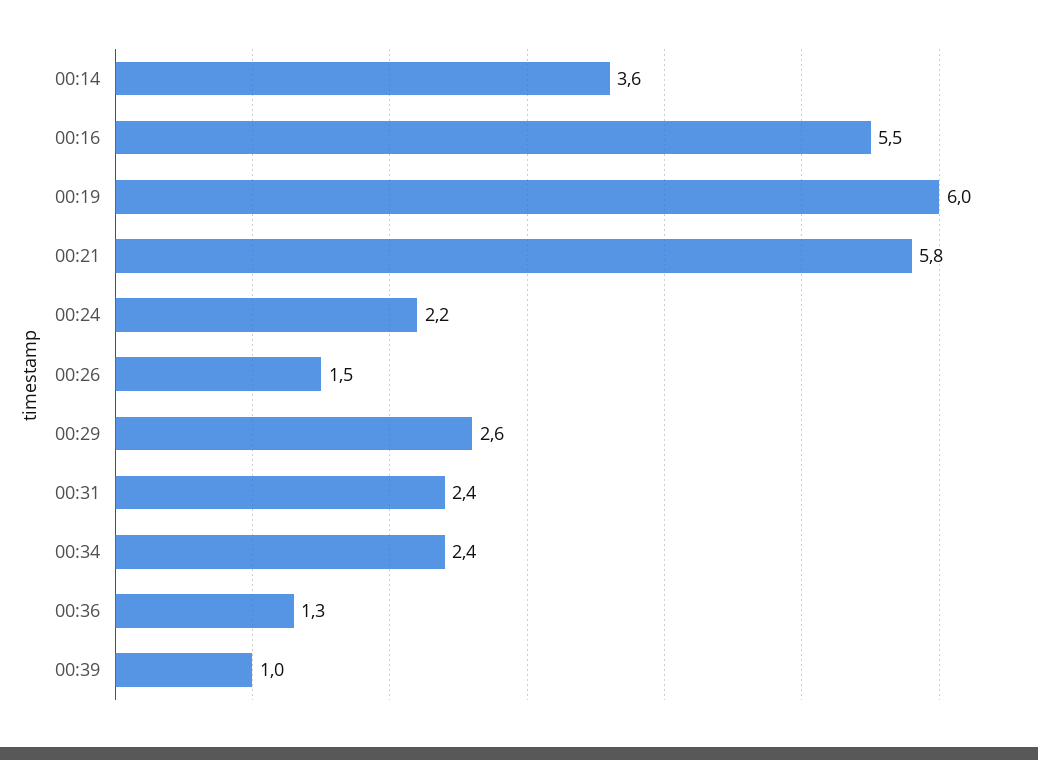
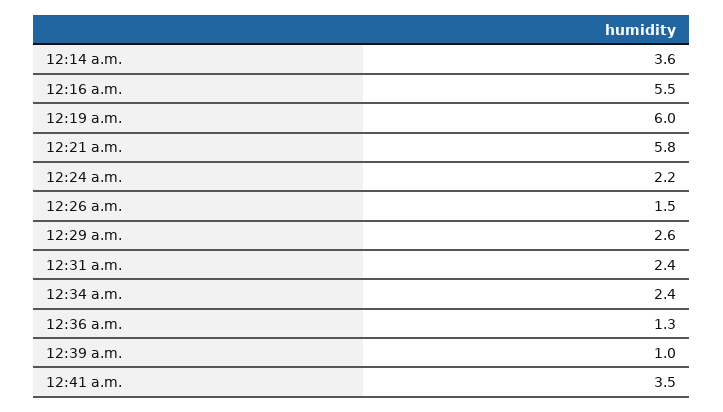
12:41 a.m.: none -> 3.5

